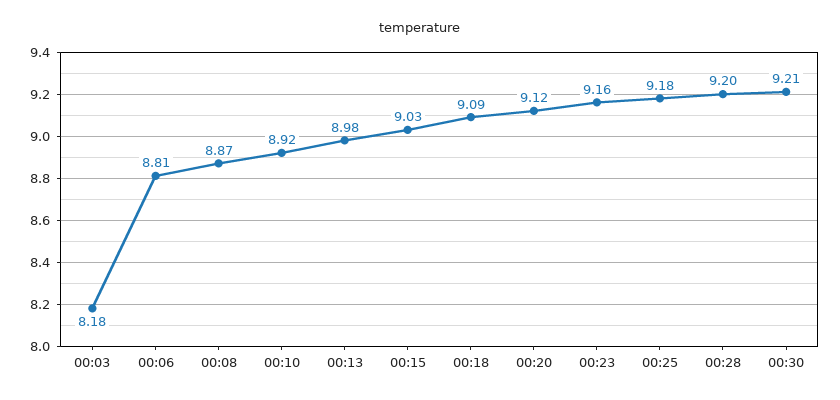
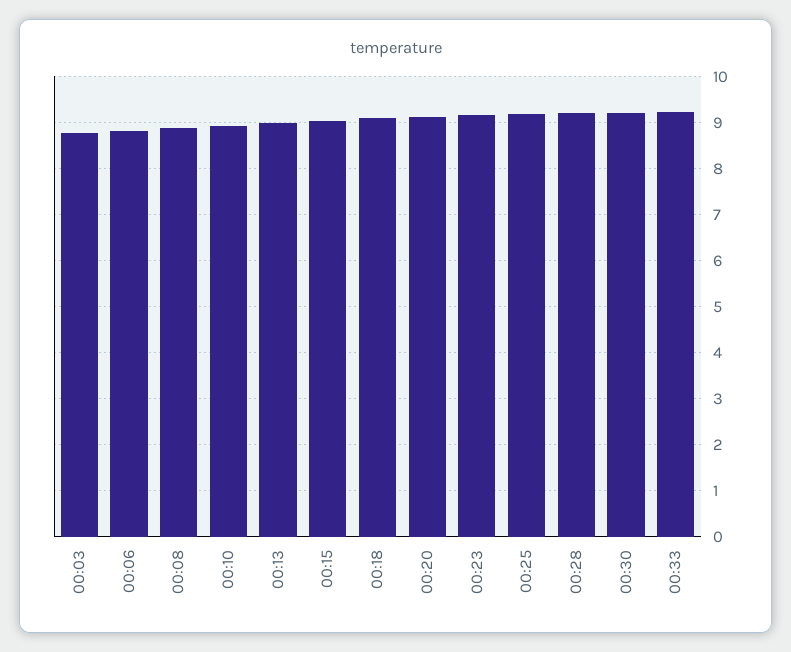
00:03: 8.18 -> 8.8
00:33: none -> 9.2

